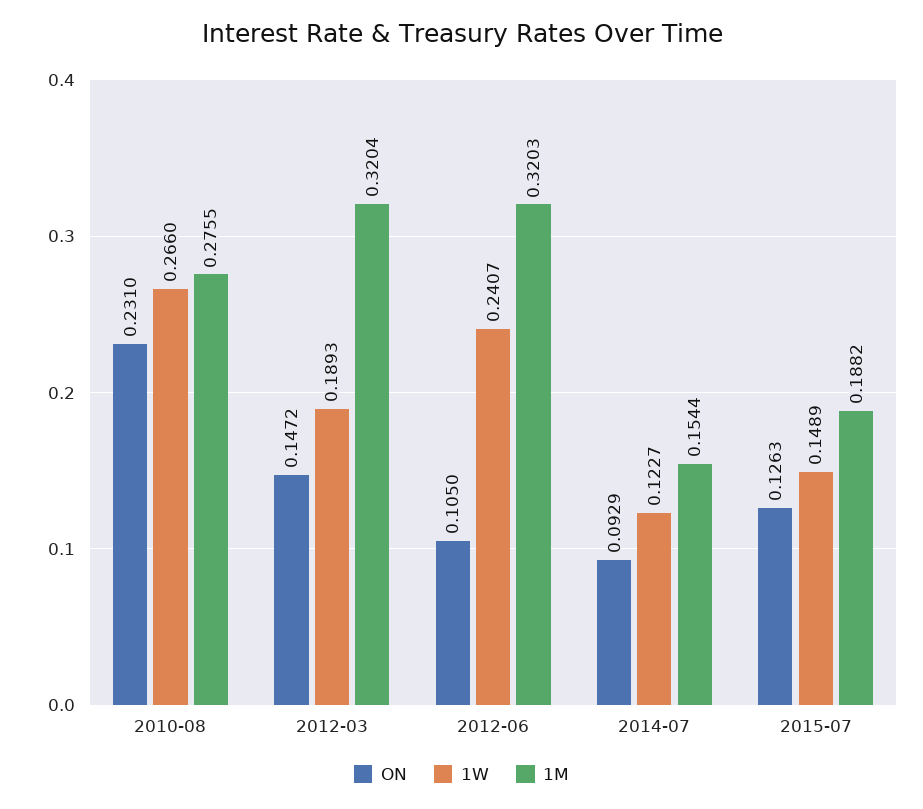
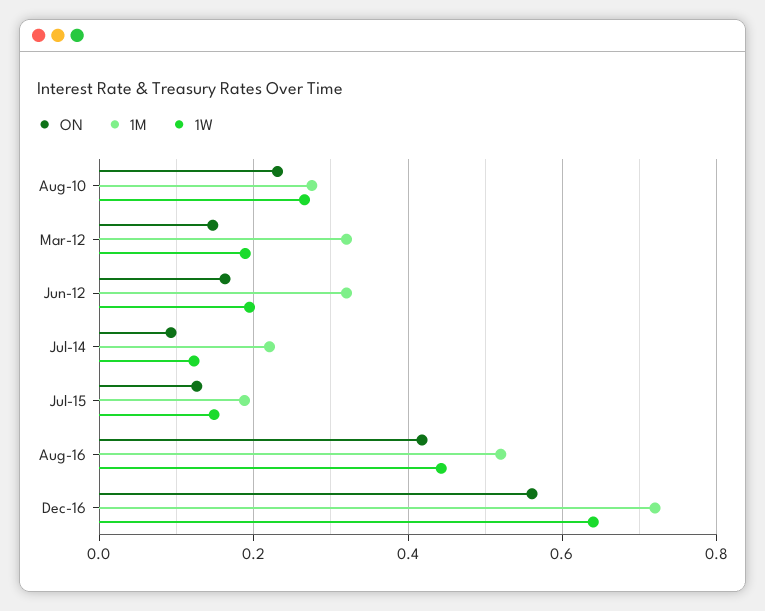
ON, 2012-06: 0.105 -> 0.16
1W, 2012-06: 0.2407 -> 0.2
1M, 2014-07: 0.1544 -> 0.22
ON, Aug-16: none -> 0.42
1M, Aug-16: none -> 0.52
1W, Aug-16: none -> 0.44
ON, Dec-16: none -> 0.56
1M, Dec-16: none -> 0.72
1W, Dec-16: none -> 0.64

